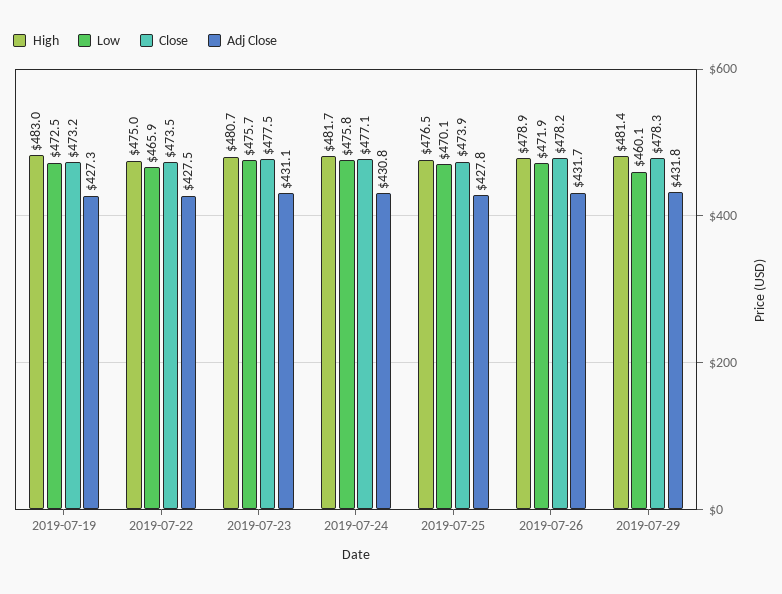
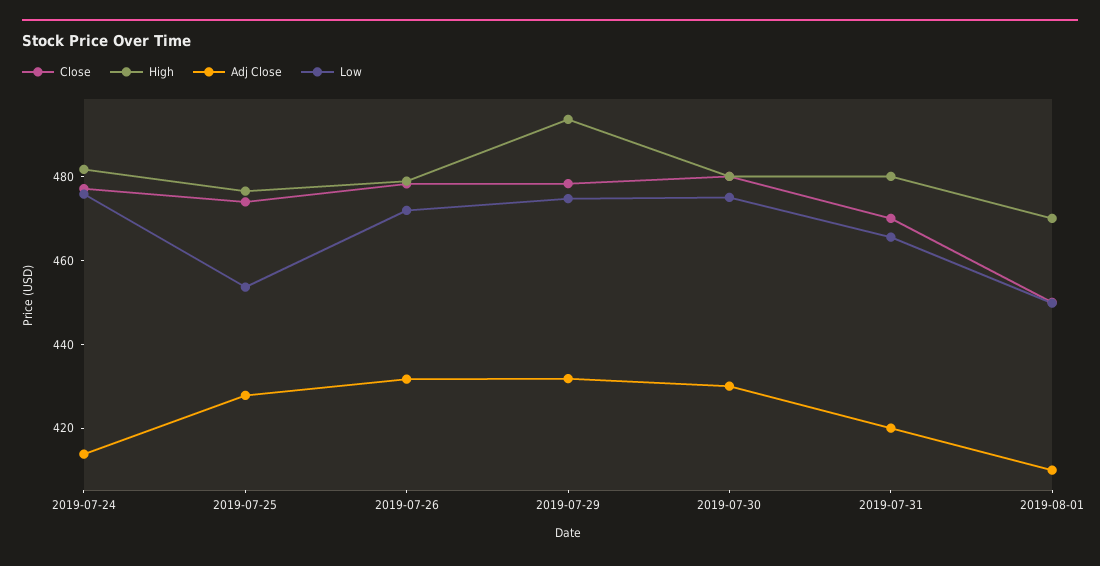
High, 2019-07-19: 483 -> none
Low, 2019-07-19: 472.5 -> none
Close, 2019-07-19: 473.2 -> none
Adj Close, 2019-07-19: 427.3 -> none
High, 2019-07-22: 475 -> none
Low, 2019-07-22: 465.9 -> none
Close, 2019-07-22: 473.5 -> none
Adj Close, 2019-07-22: 427.5 -> none
High, 2019-07-23: 480.7 -> none
Low, 2019-07-23: 475.7 -> none
Close, 2019-07-23: 477.5 -> none
Adj Close, 2019-07-23: 431.1 -> none
Adj Close, 2019-07-24: 430.8 -> 415
Low, 2019-07-25: 470.1 -> 455
High, 2019-07-29: 481.4 -> 495
Low, 2019-07-29: 460.1 -> 475
Close, 2019-07-30: none -> 480
High, 2019-07-30: none -> 480
Adj Close, 2019-07-30: none -> 430
Low, 2019-07-30: none -> 475
Close, 2019-07-31: none -> 470
High, 2019-07-31: none -> 480
Adj Close, 2019-07-31: none -> 420
Low, 2019-07-31: none -> 465
Close, 2019-08-01: none -> 450
High, 2019-08-01: none -> 470
Adj Close, 2019-08-01: none -> 410
Low, 2019-08-01: none -> 450

